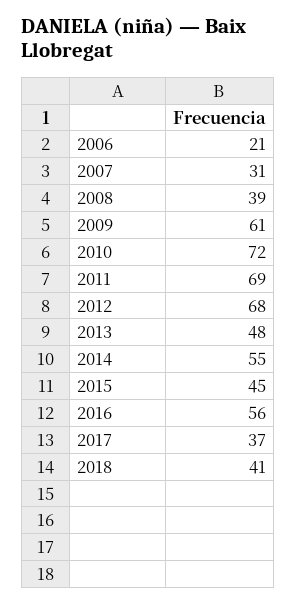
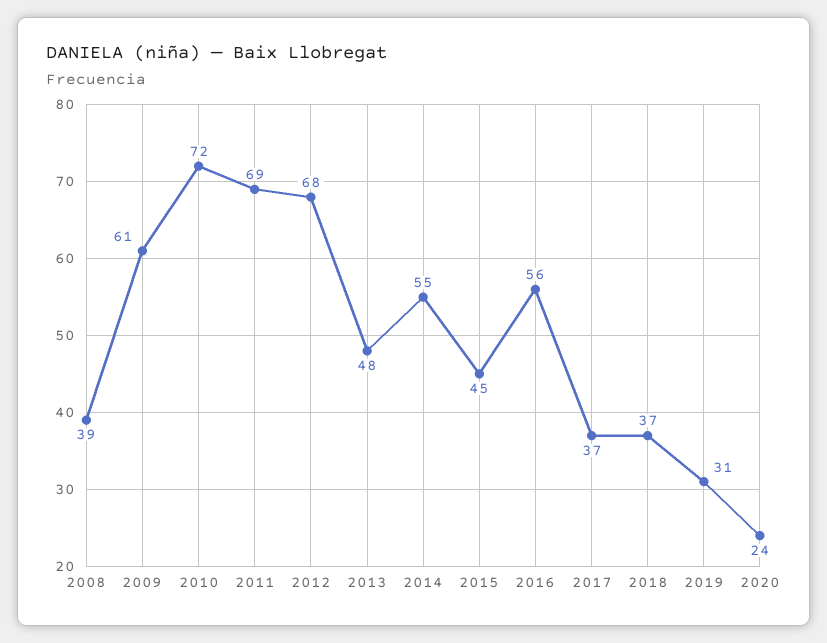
2006: 21 -> none
2007: 31 -> none
2018: 41 -> 37
2019: none -> 31
2020: none -> 24

